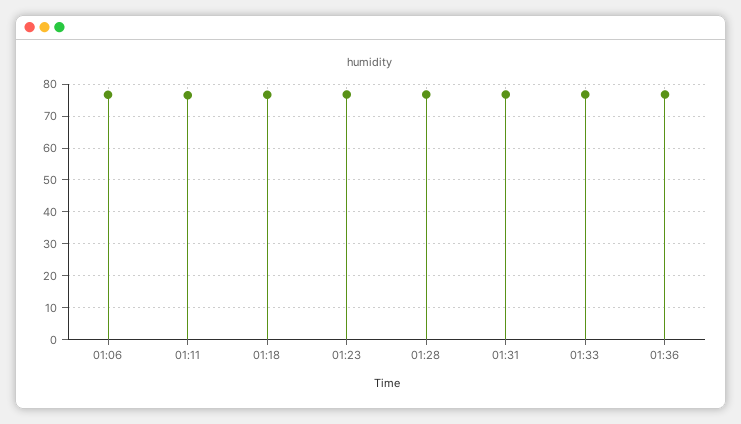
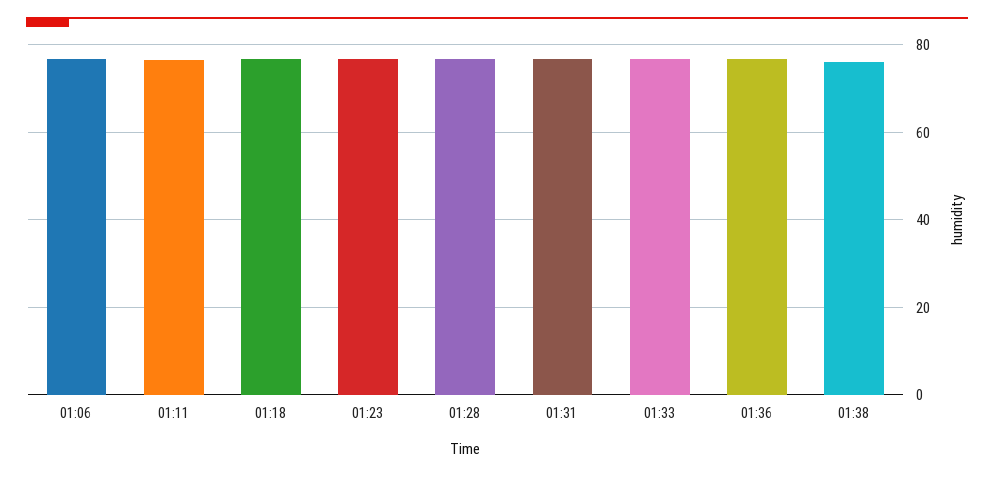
01:38: none -> 76

